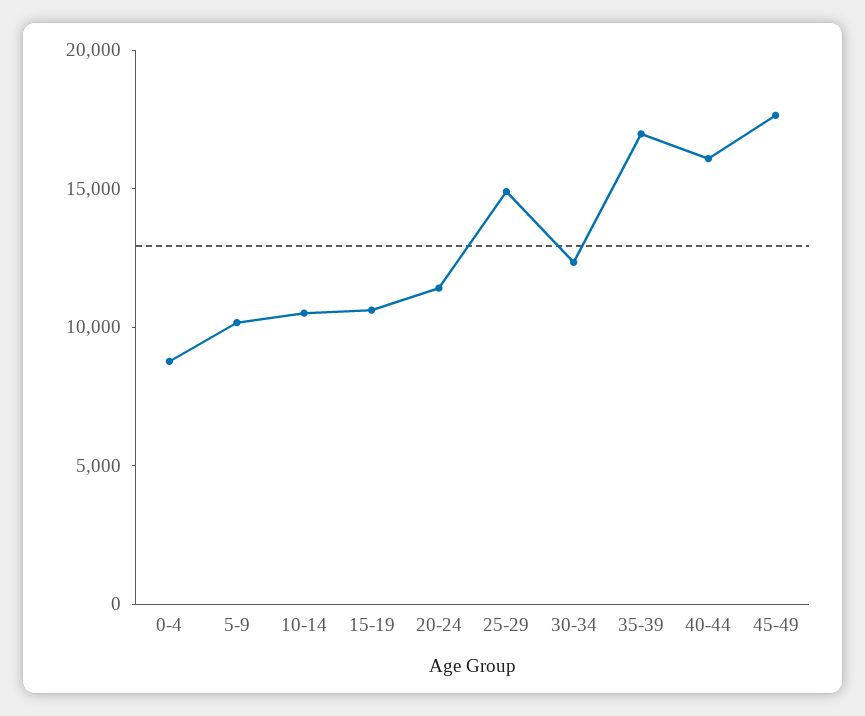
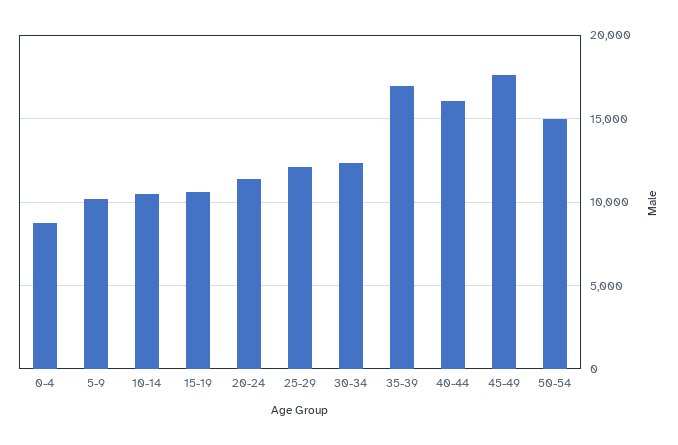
25-29: 15000 -> 12000
50-54: none -> 15000

